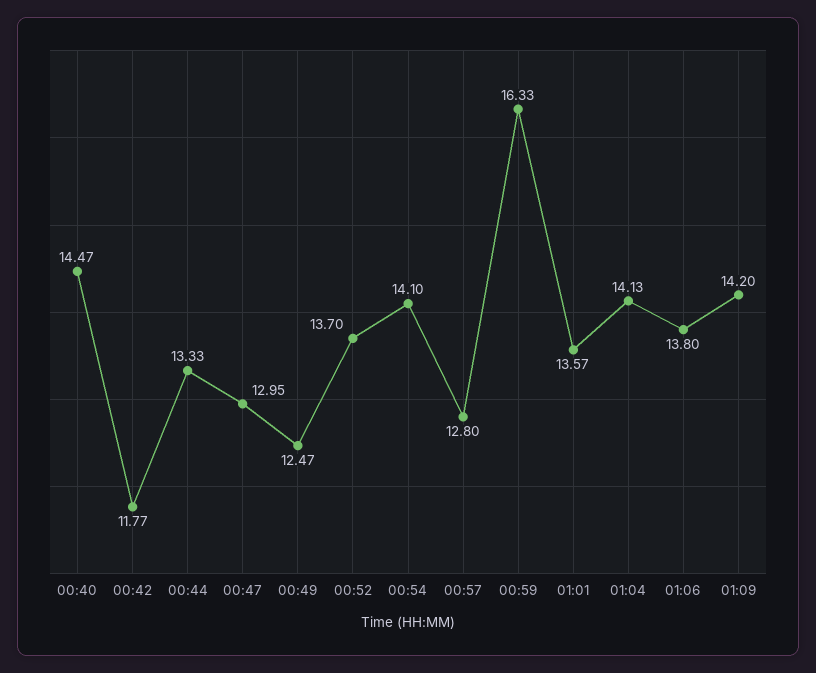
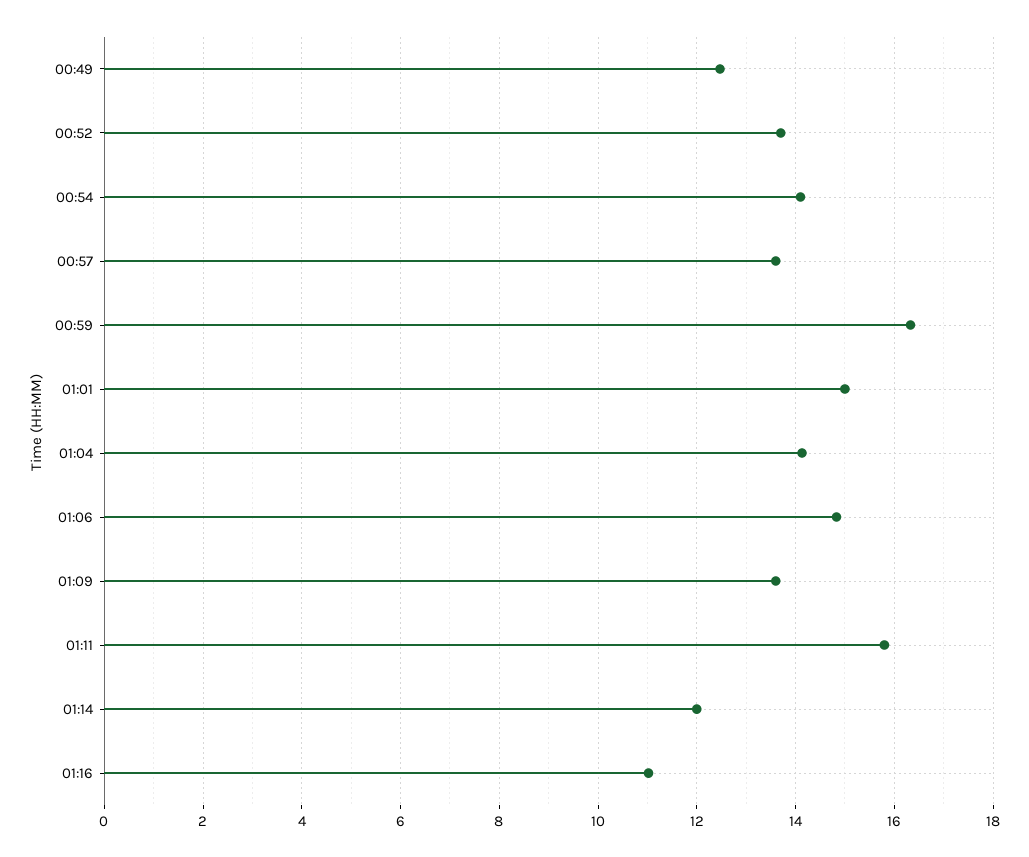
00:40: 14.47 -> none
00:42: 11.77 -> none
00:44: 13.33 -> none
00:47: 12.95 -> none
00:57: 12.8 -> 13.6
01:01: 13.57 -> 15
01:06: 13.8 -> 14.8
01:09: 14.2 -> 13.6
01:11: none -> 15.8
01:14: none -> 12
01:16: none -> 11

